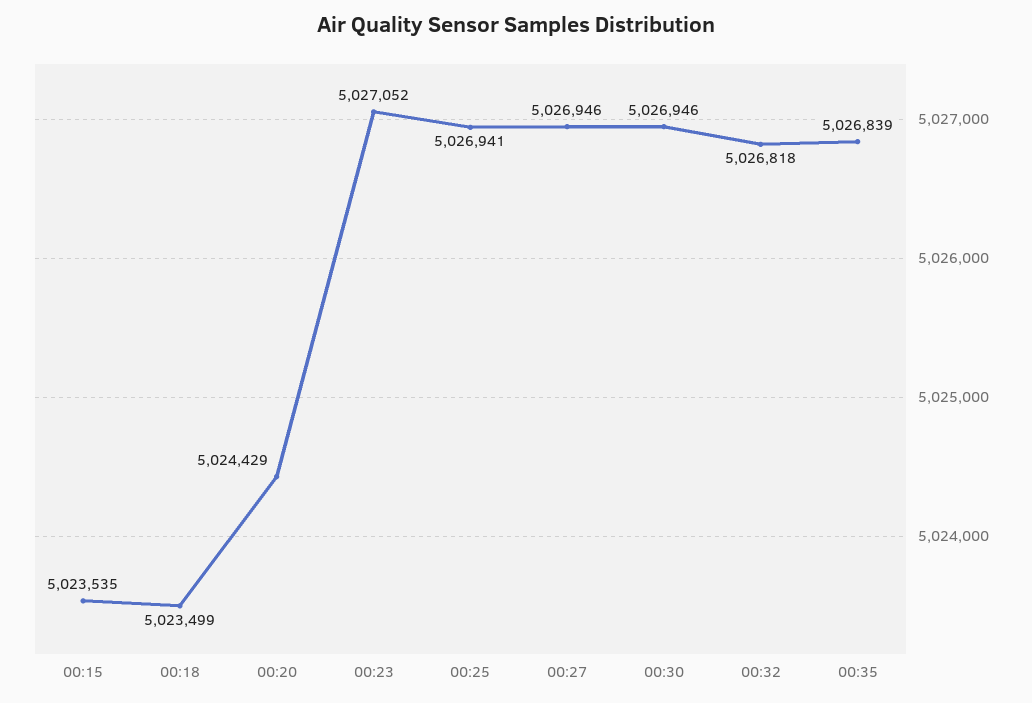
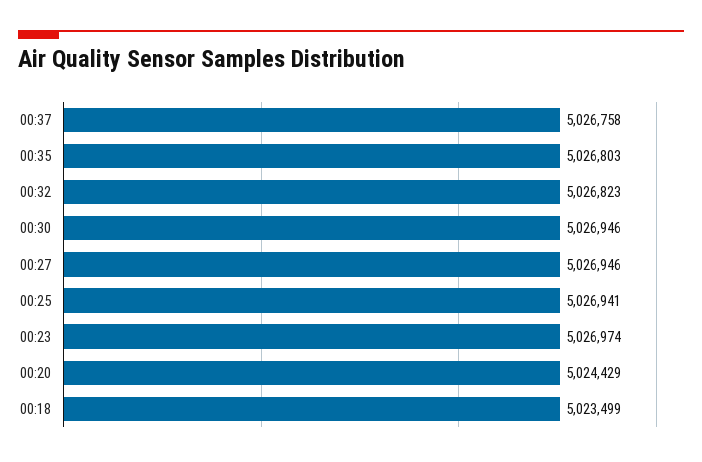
00:15: 5023535 -> none
00:23: 5027052 -> 5026974
00:32: 5026818 -> 5026823
00:35: 5026839 -> 5026803
00:37: none -> 5026758

